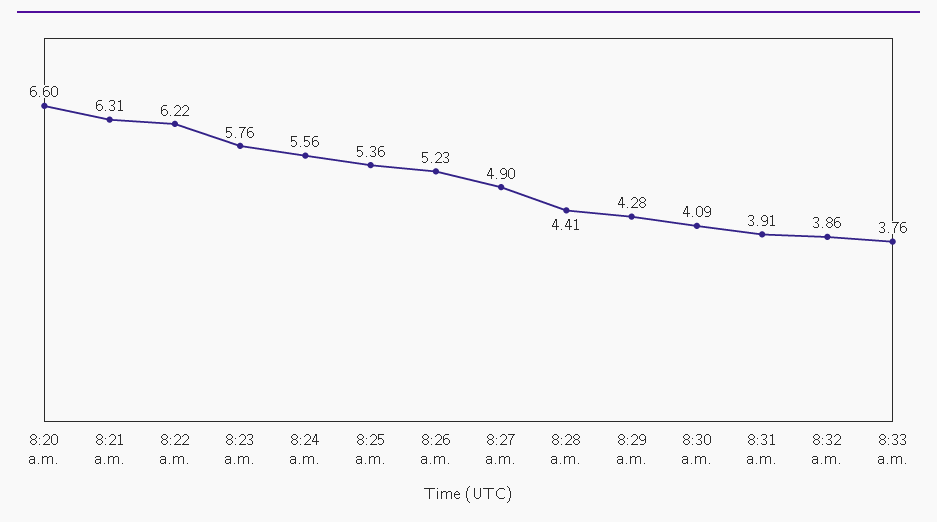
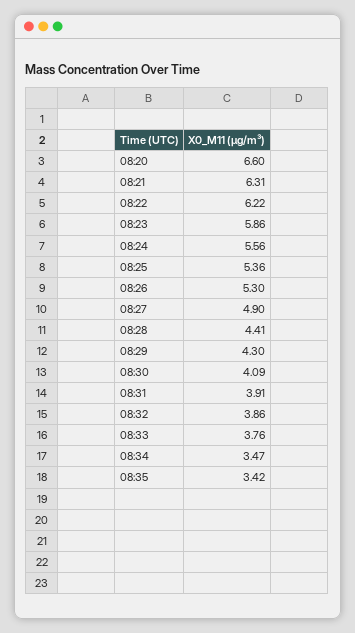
8:23 a.m.: 5.76 -> 5.86
8:26 a.m.: 5.23 -> 5.3
8:29 a.m.: 4.28 -> 4.3
08:34: none -> 3.47
08:35: none -> 3.42

